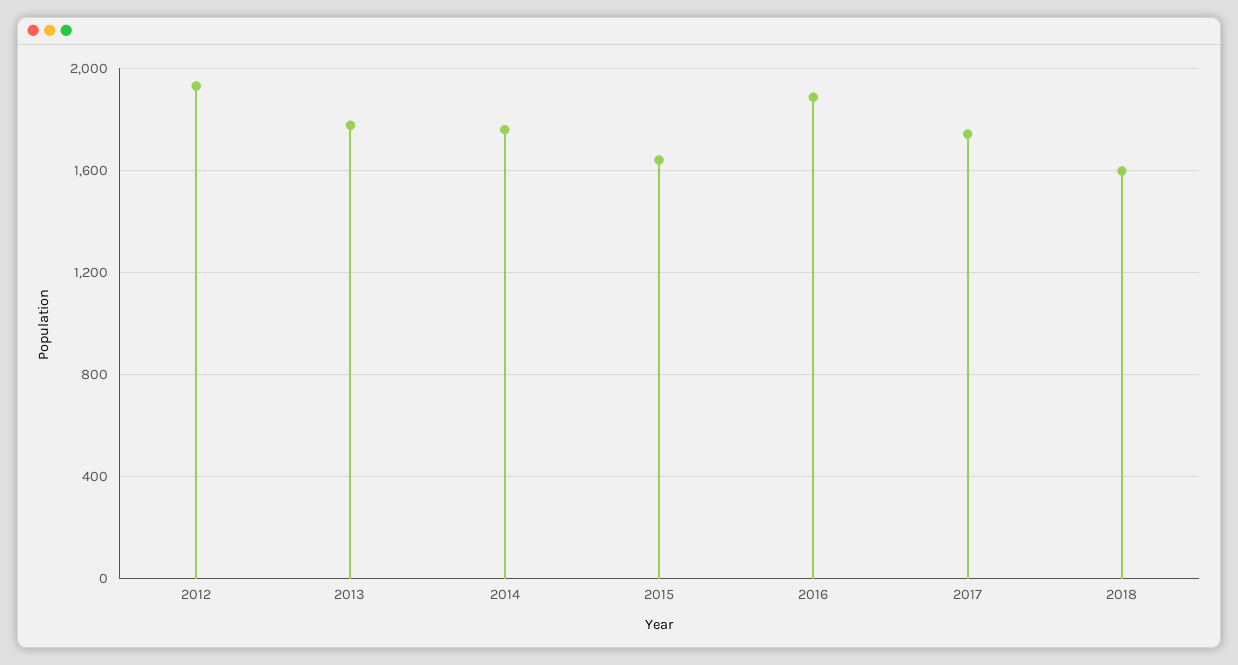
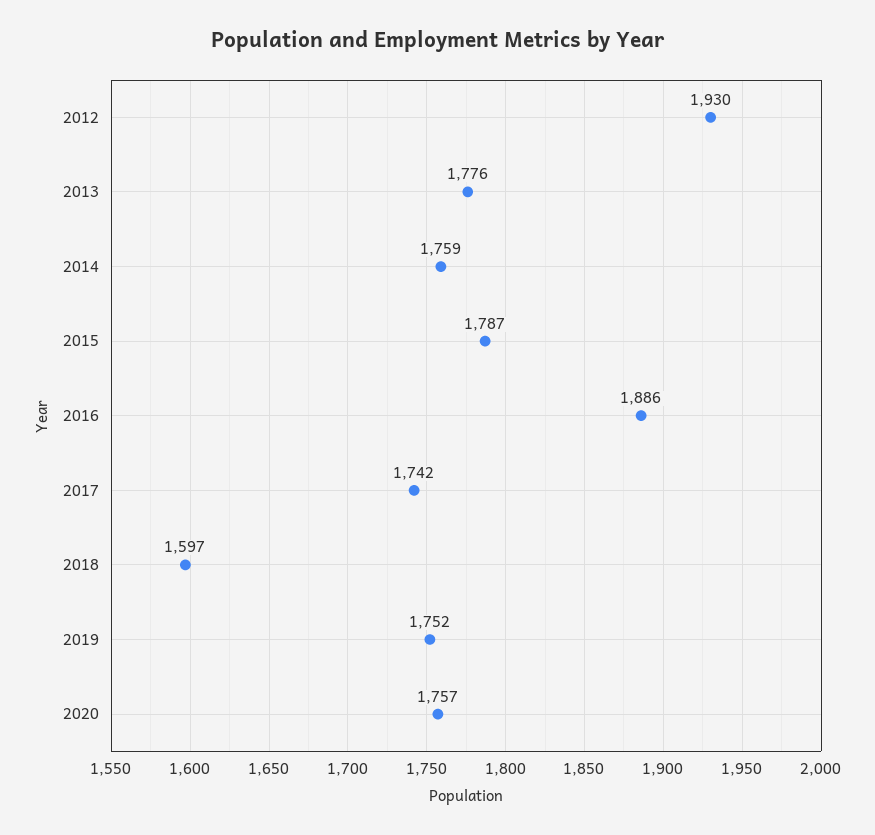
2015: 1650 -> 1787
2019: none -> 1752
2020: none -> 1757

